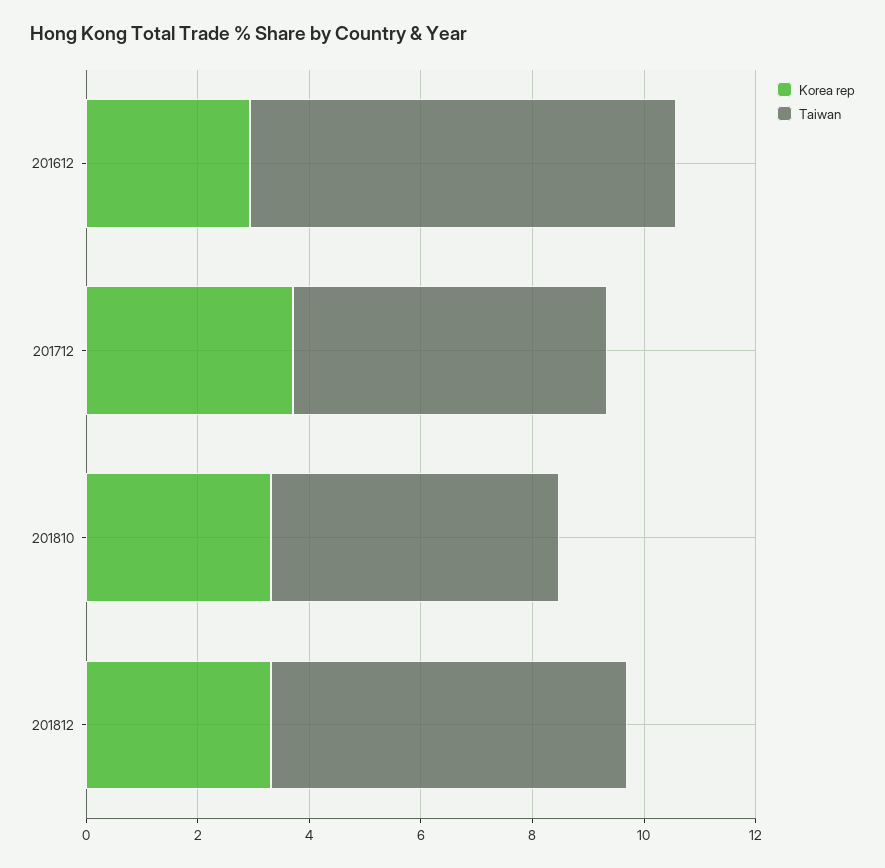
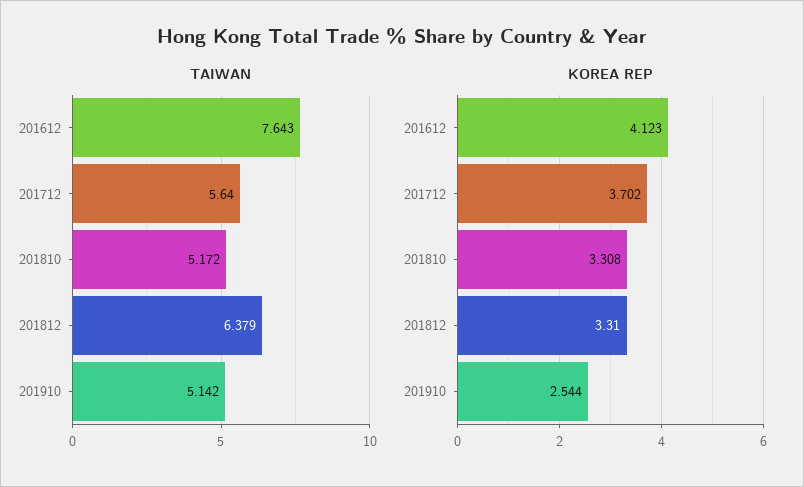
Korea rep, 201612: 3 -> 4.123
Taiwan, 201910: none -> 5.142
Korea rep, 201910: none -> 2.544

